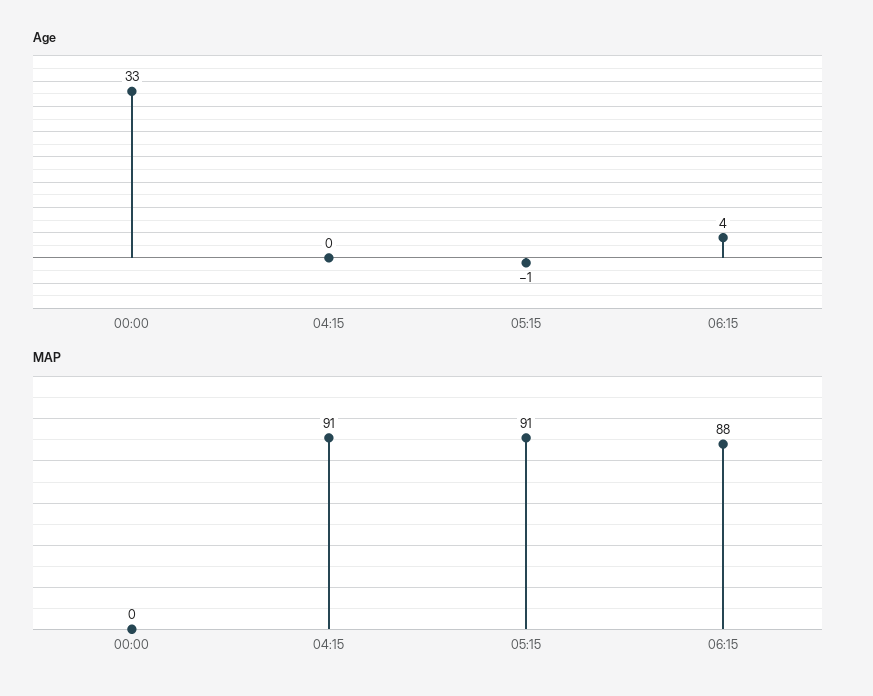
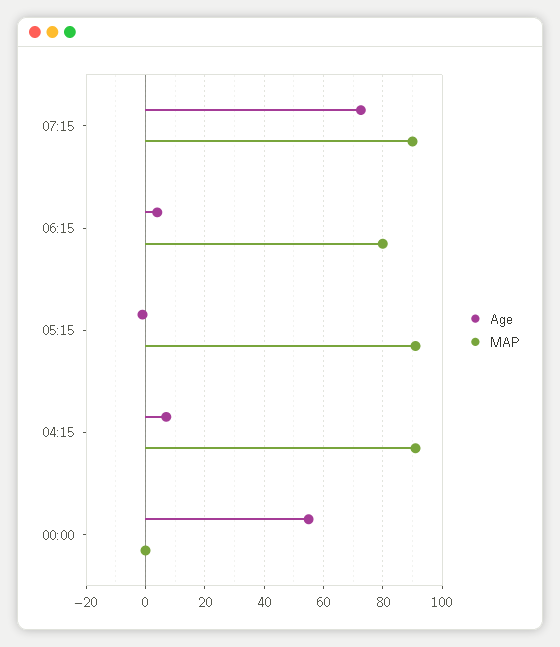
Age, 00:00: 33 -> 55
Age, 04:15: 0 -> 7.5
MAP, 06:15: 88 -> 80
Age, 07:15: none -> 72.5
MAP, 07:15: none -> 90

